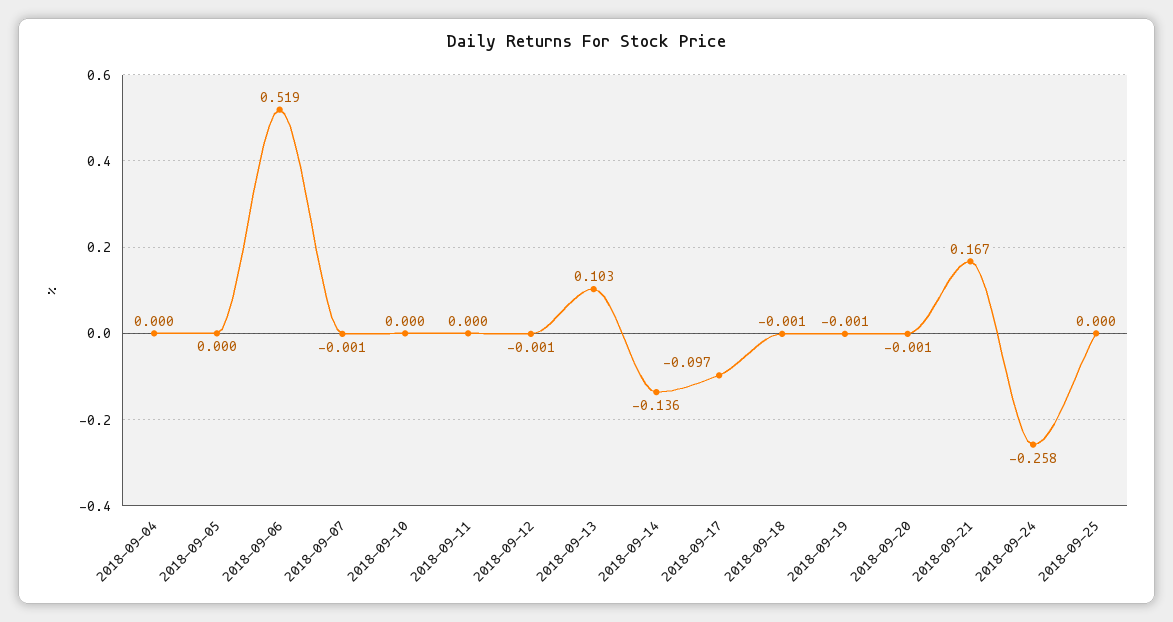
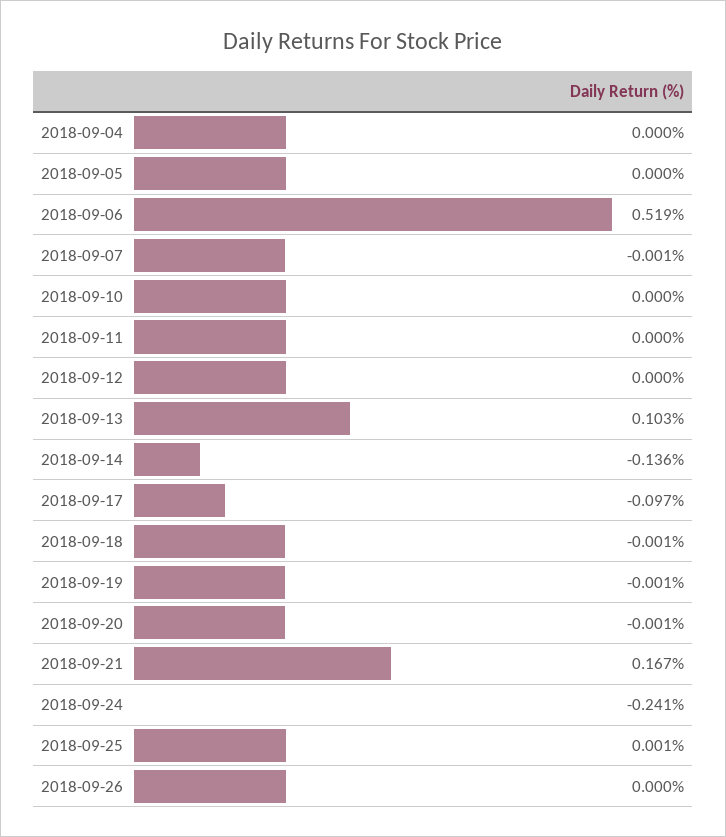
2018-09-12: -0.001 -> 0
2018-09-24: -0.258 -> -0.241
2018-09-25: 0 -> 0.001
2018-09-26: none -> 0

